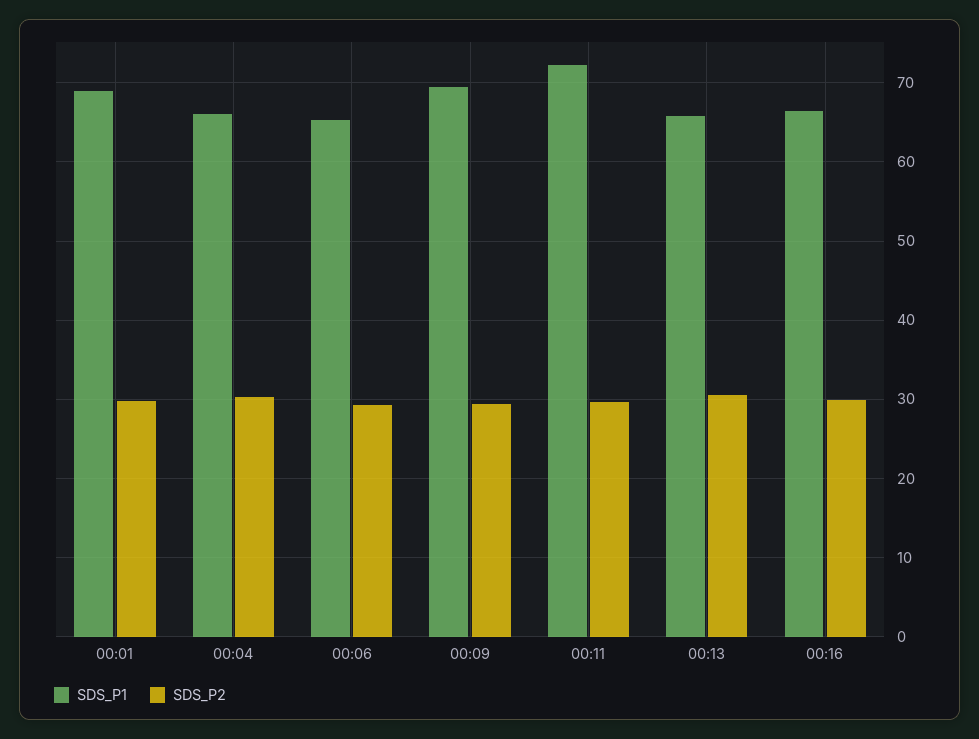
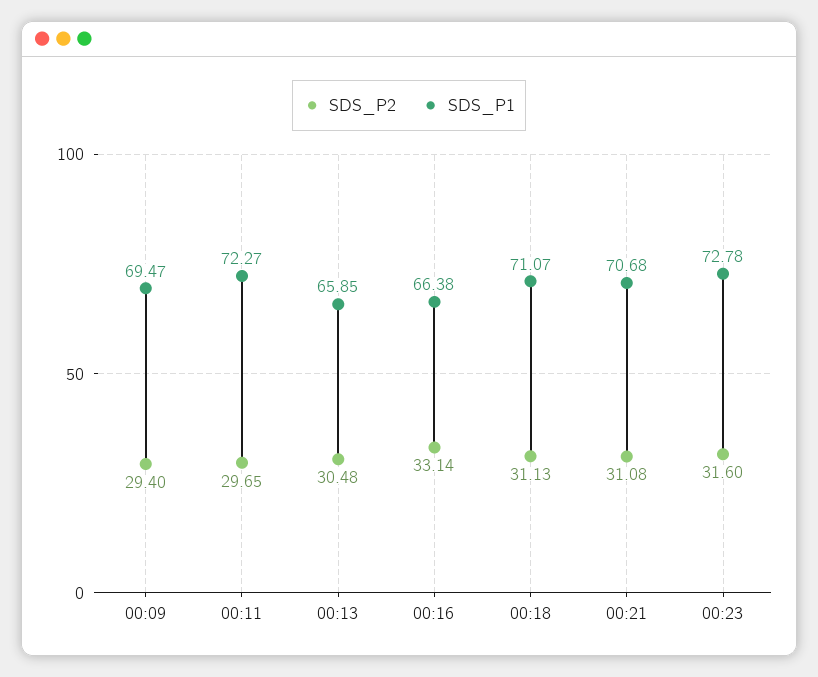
SDS_P1, 00:01: 69 -> none
SDS_P2, 00:01: 30 -> none
SDS_P1, 00:04: 66 -> none
SDS_P2, 00:04: 30 -> none
SDS_P1, 00:06: 65 -> none
SDS_P2, 00:06: 29 -> none
SDS_P2, 00:16: 30 -> 33.14
SDS_P2, 00:18: none -> 31.13
SDS_P1, 00:18: none -> 71.07
SDS_P2, 00:21: none -> 31.08
SDS_P1, 00:21: none -> 70.68
SDS_P2, 00:23: none -> 31.6
SDS_P1, 00:23: none -> 72.78

